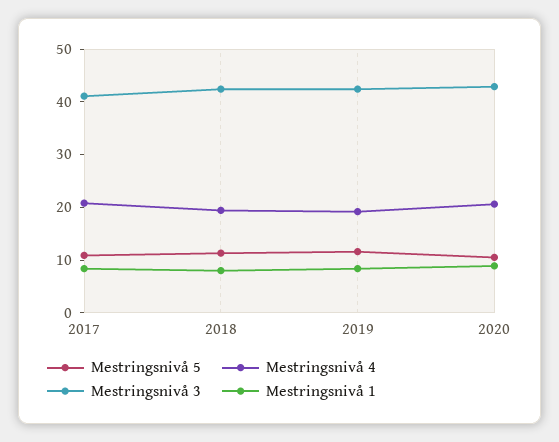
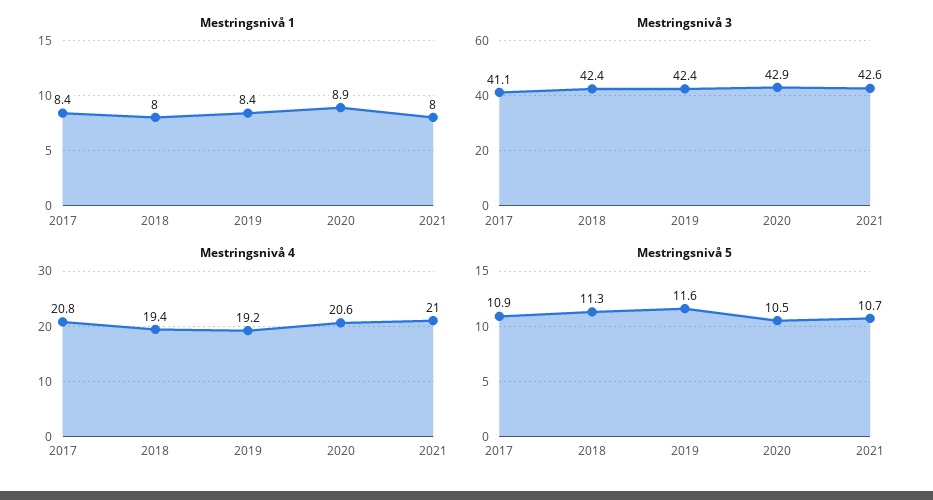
Mestringsnivå 1, 2021: none -> 8
Mestringsnivå 3, 2021: none -> 42.6
Mestringsnivå 4, 2021: none -> 21
Mestringsnivå 5, 2021: none -> 10.7

